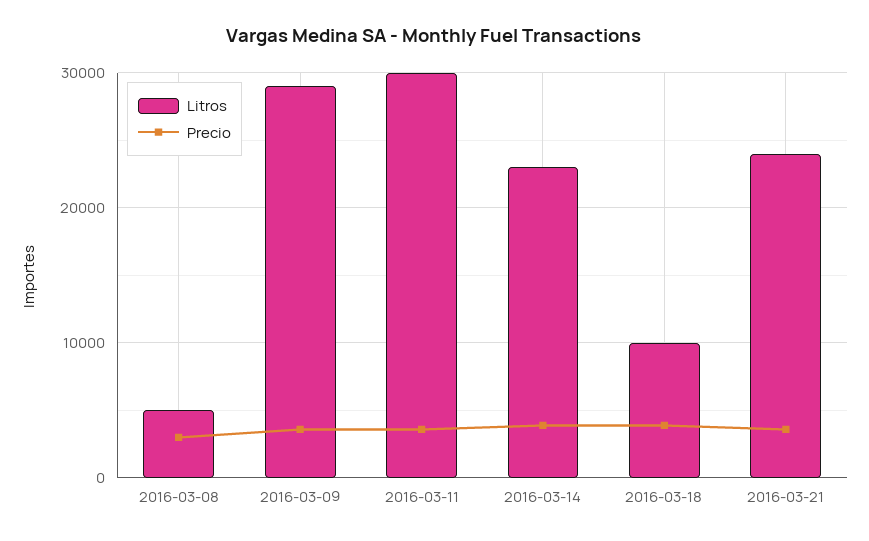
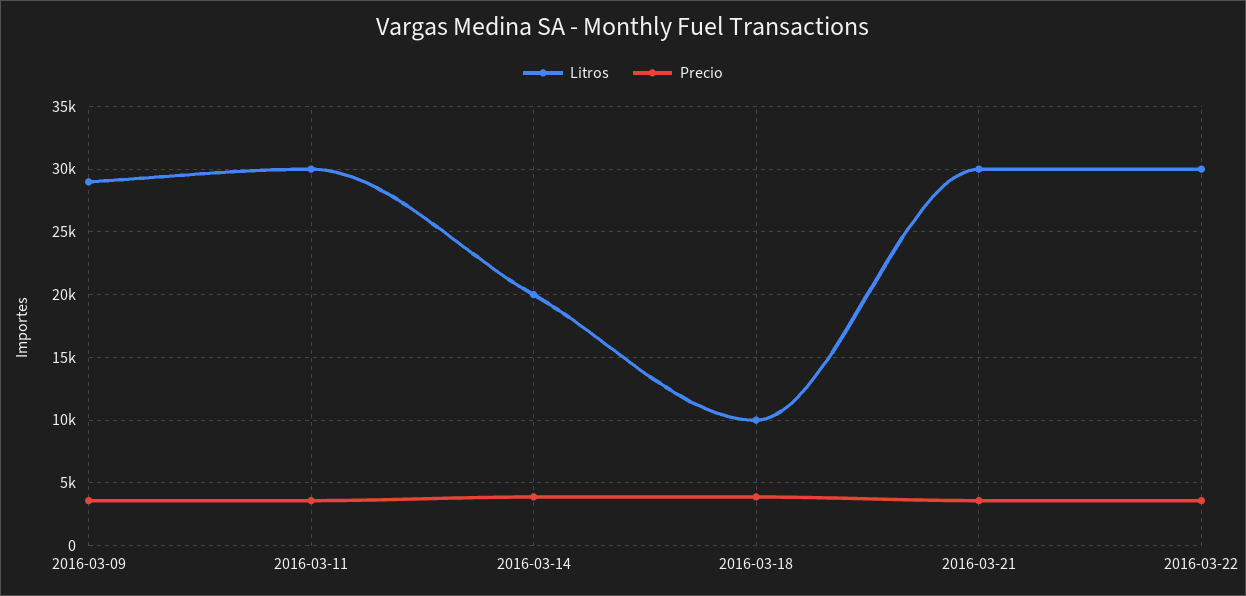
Litros, 2016-03-08: 5000 -> none
Precio, 2016-03-08: 3000 -> none
Litros, 2016-03-14: 23000 -> 20000
Litros, 2016-03-21: 24000 -> 30000
Litros, 2016-03-22: none -> 30000
Precio, 2016-03-22: none -> 3500

